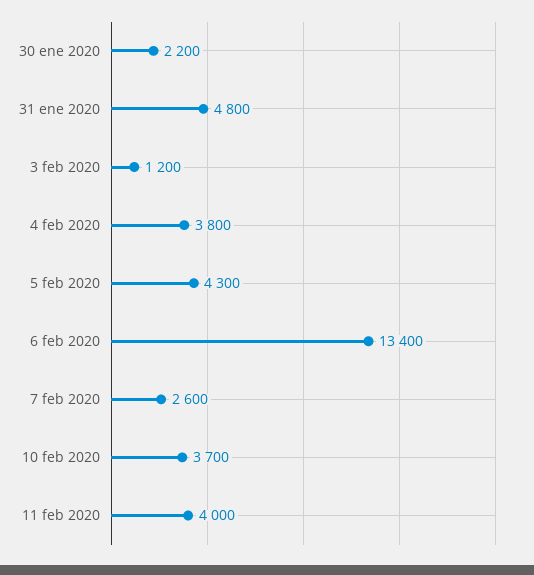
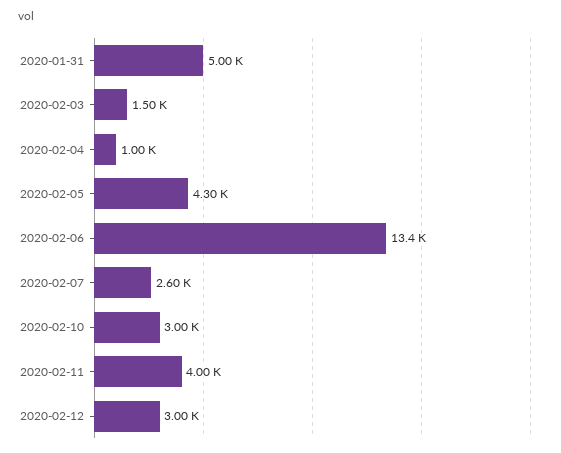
30 ene 2020: 2200 -> none
31 ene 2020: 4800 -> 5000
3 feb 2020: 1200 -> 1500
4 feb 2020: 3800 -> 1000
10 feb 2020: 3700 -> 3000
2020-02-12: none -> 3000

